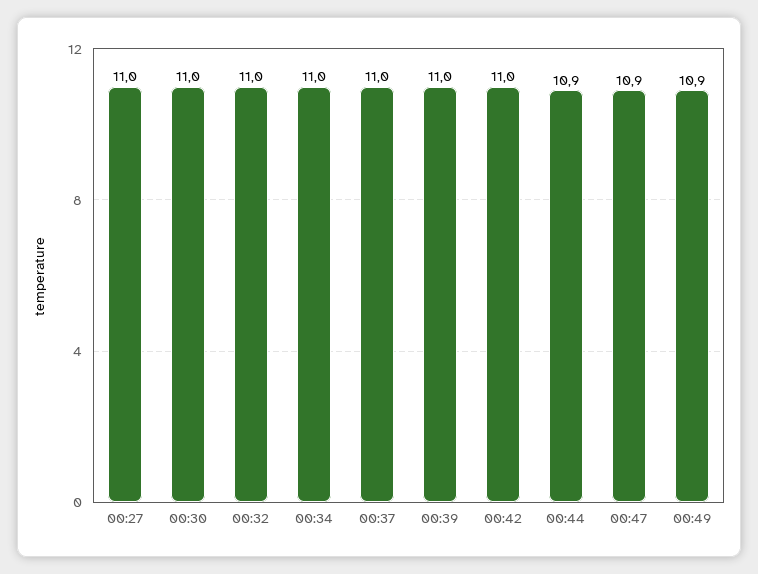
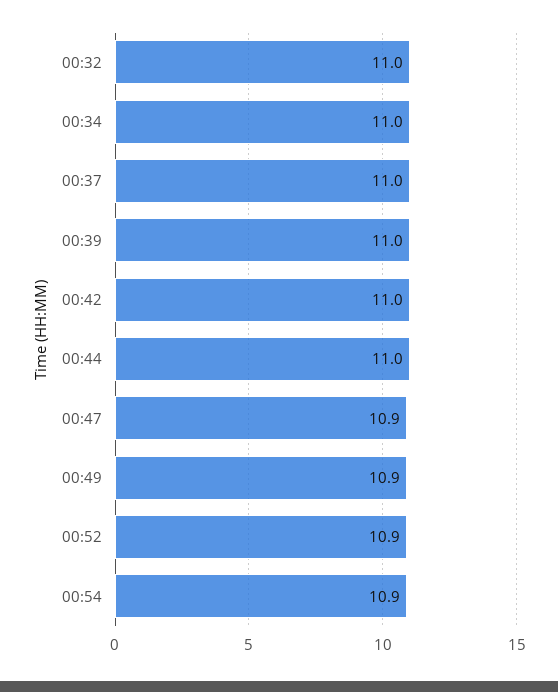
00:27: 11 -> none
00:30: 11 -> none
00:44: 10.9 -> 11
00:52: none -> 10.9
00:54: none -> 10.9

